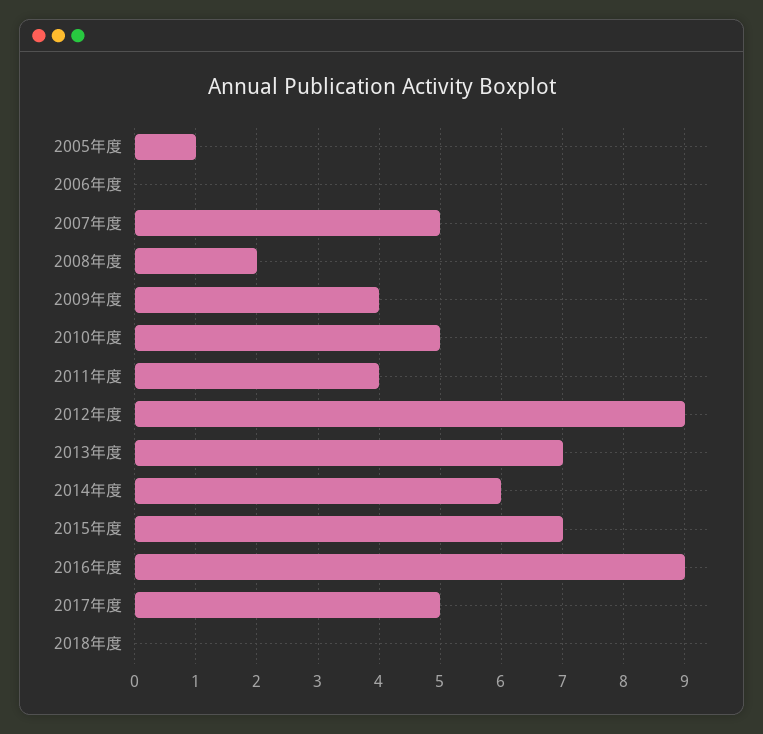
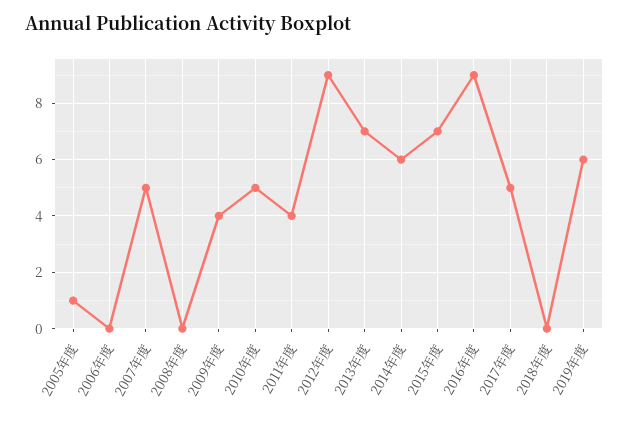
2008年度: 2 -> 0
2019年度: none -> 6

